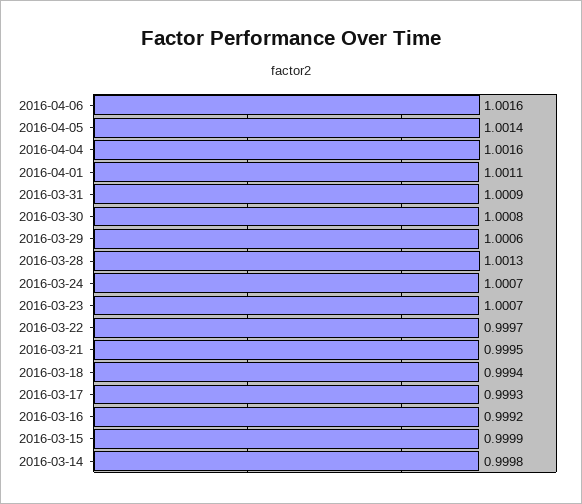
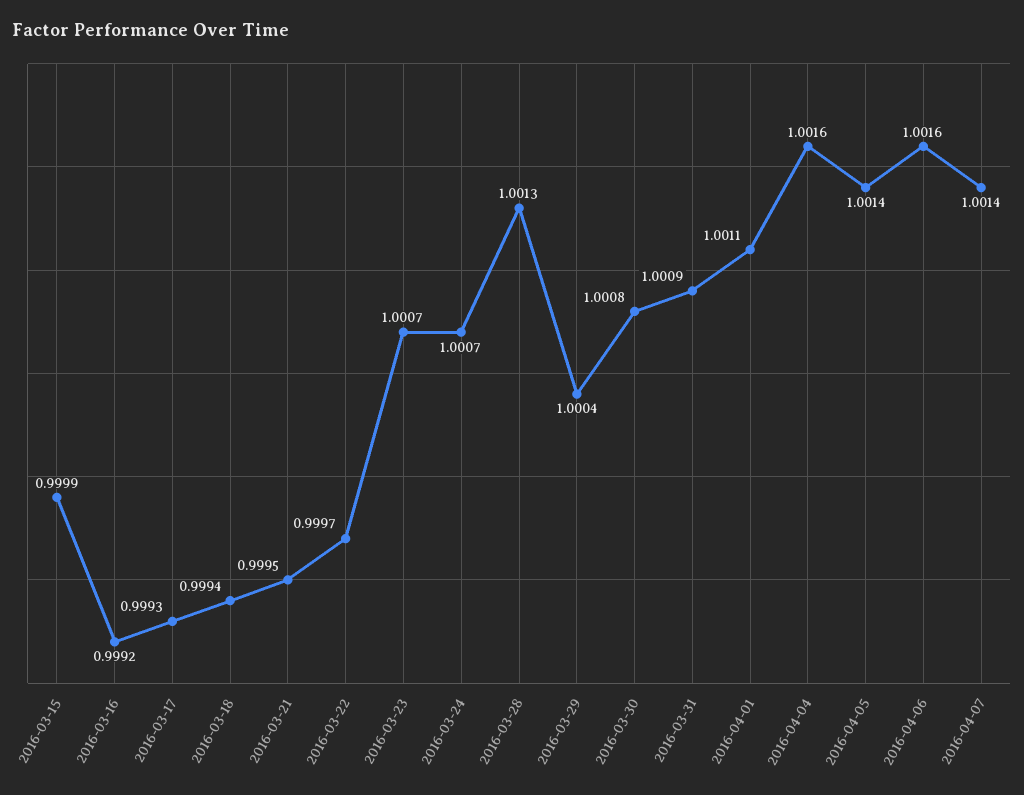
2016-03-29: 1.0006 -> 1.0004
2016-03-14: 0.9998 -> none
2016-04-07: none -> 1.0014

